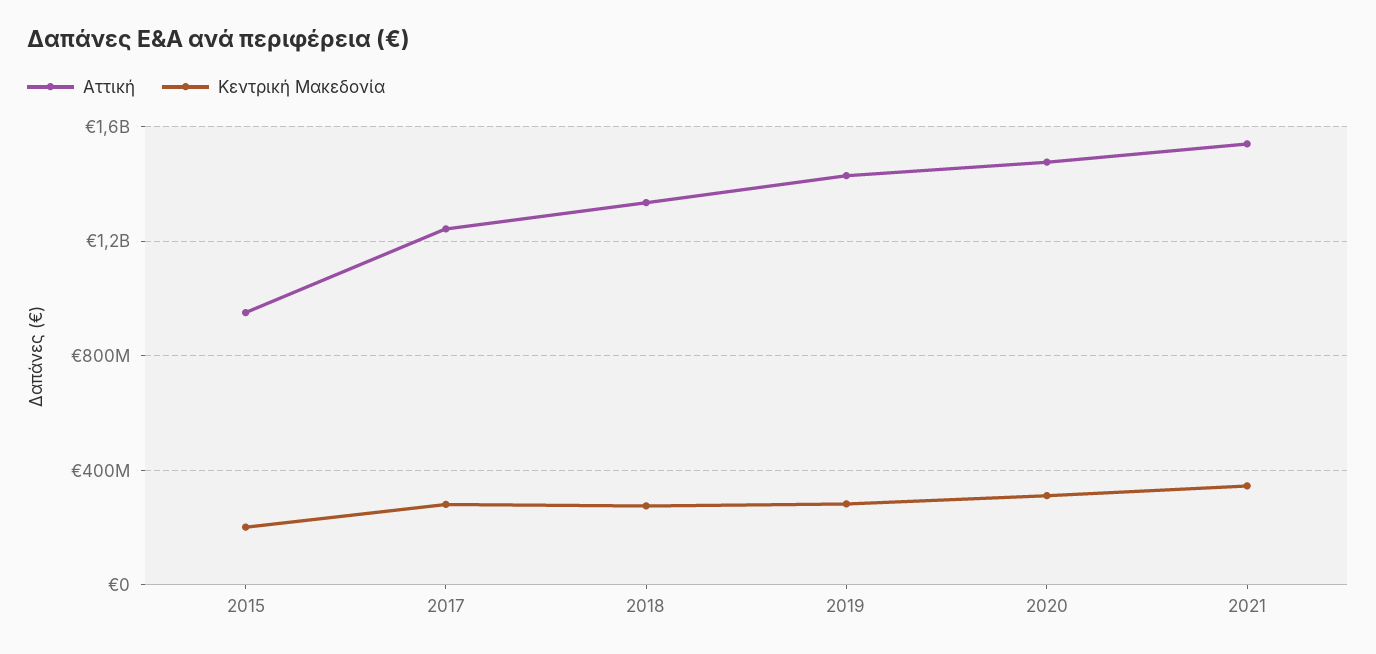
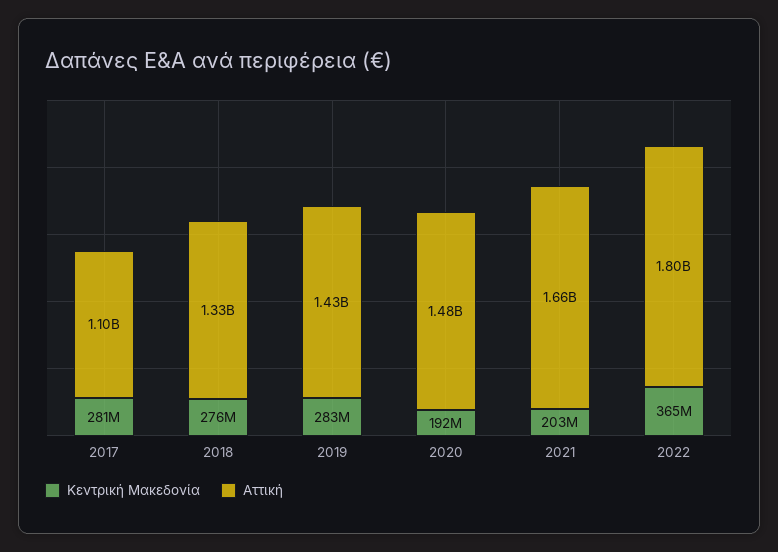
Aττική, 2015: 950000000 -> none
Κεντρική Μακεδονία, 2015: 200000000 -> none
Aττική, 2017: 1250000000 -> 1100000000
Κεντρική Μακεδονία, 2020: 300000000 -> 192000000
Aττική, 2021: 1550000000 -> 1660000000
Κεντρική Μακεδονία, 2021: 350000000 -> 203000000
Κεντρική Μακεδονία, 2022: none -> 365000000
Aττική, 2022: none -> 1800000000

